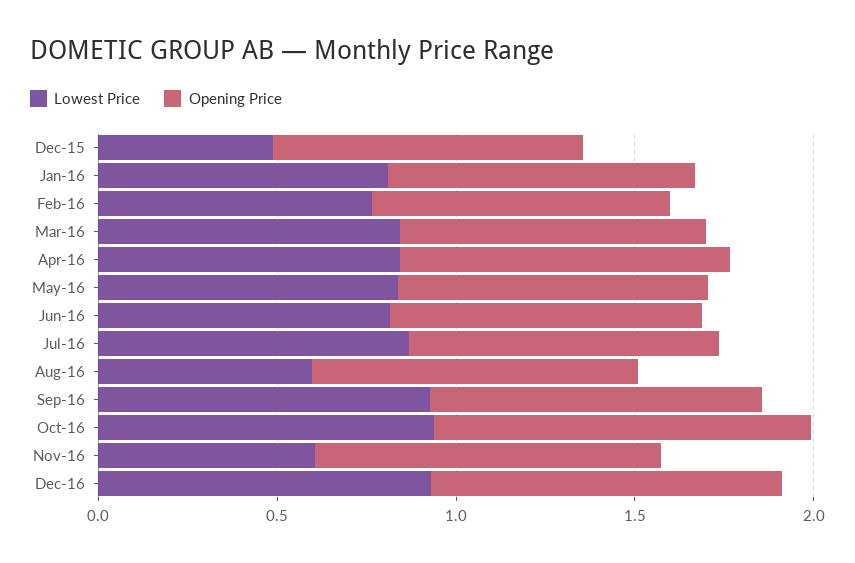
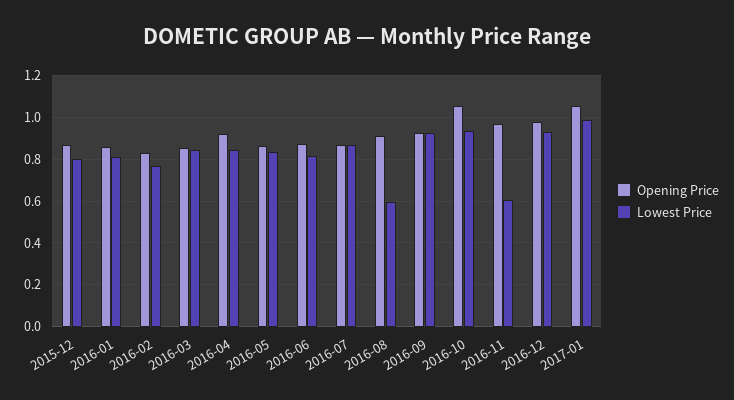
Lowest Price, Dec-15: 0.5 -> 0.8
Opening Price, 2017-01: none -> 1.05
Lowest Price, 2017-01: none -> 1

